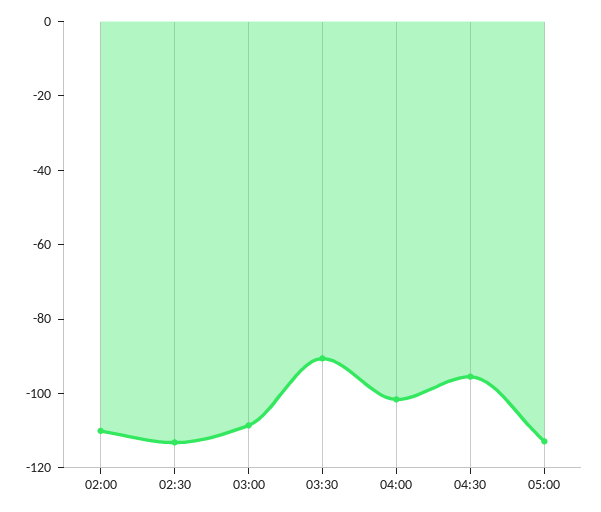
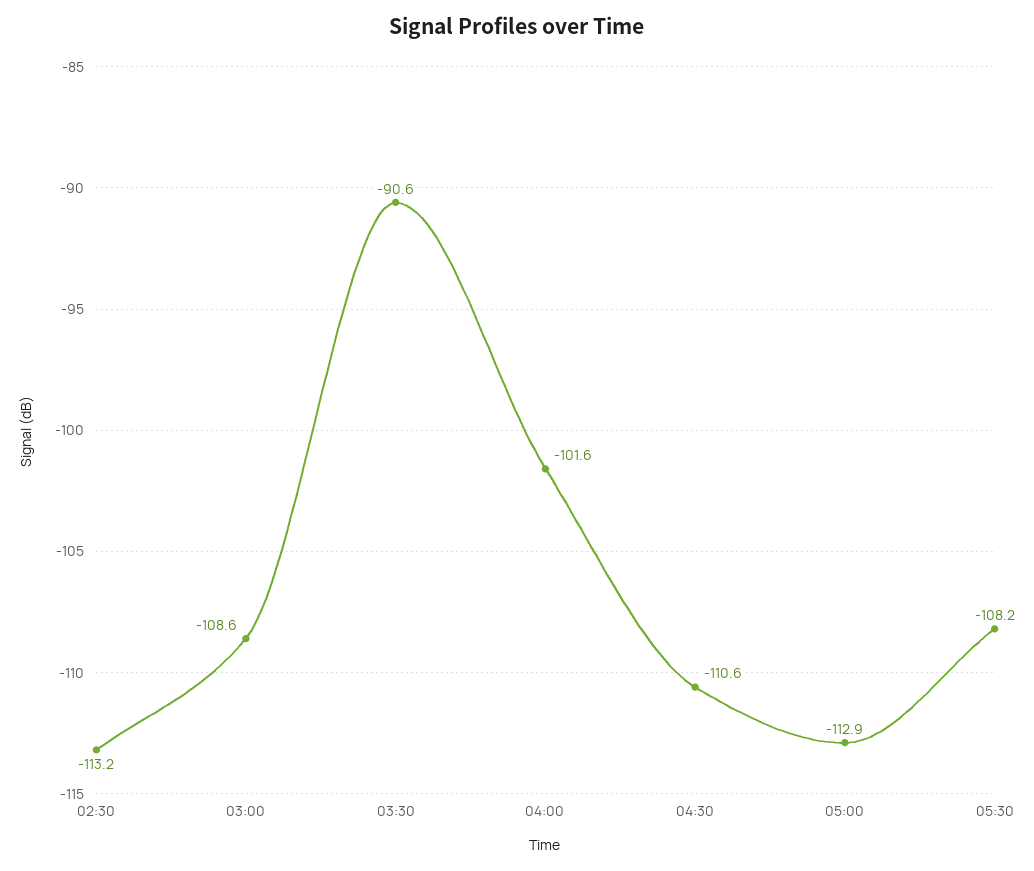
02:00: -110 -> none
04:30: -95 -> -110.6
05:30: none -> -108.2

